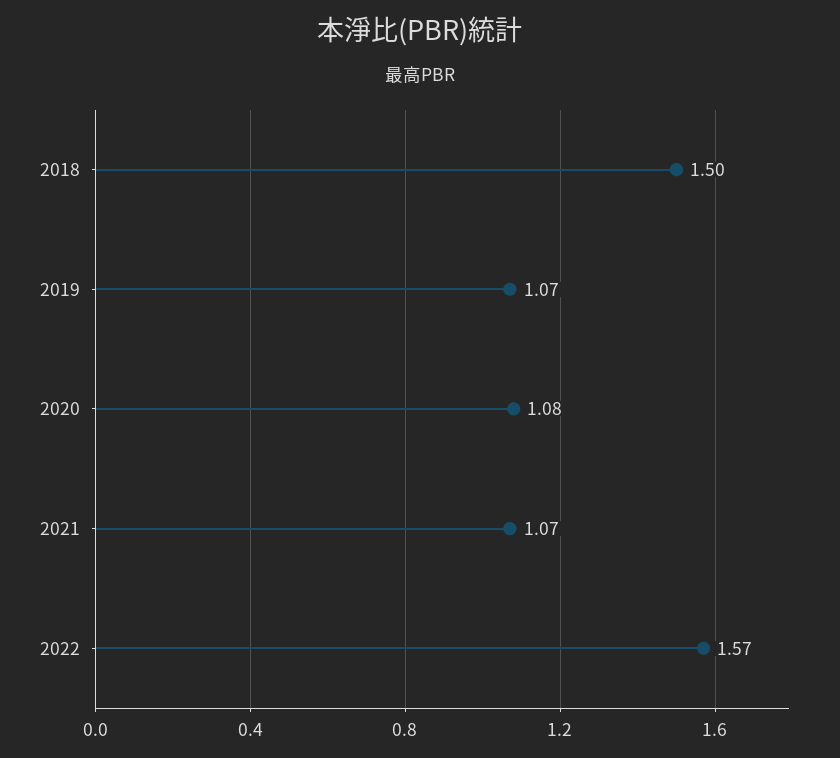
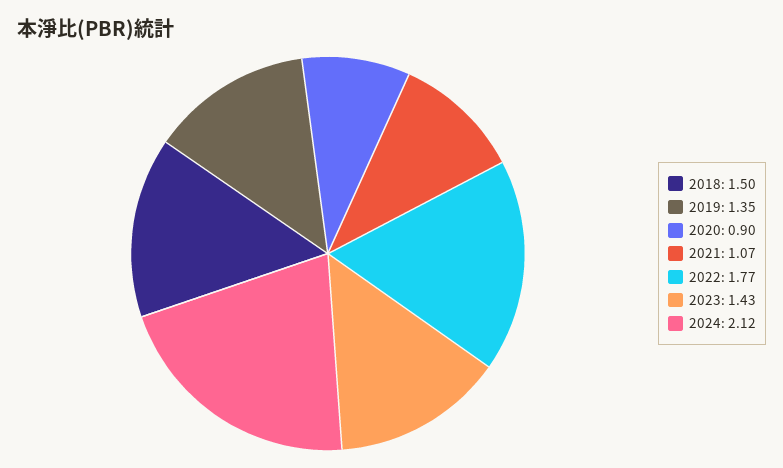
2019: 1.07 -> 1.35
2020: 1.08 -> 0.9
2022: 1.57 -> 1.77
2023: none -> 1.43
2024: none -> 2.12

